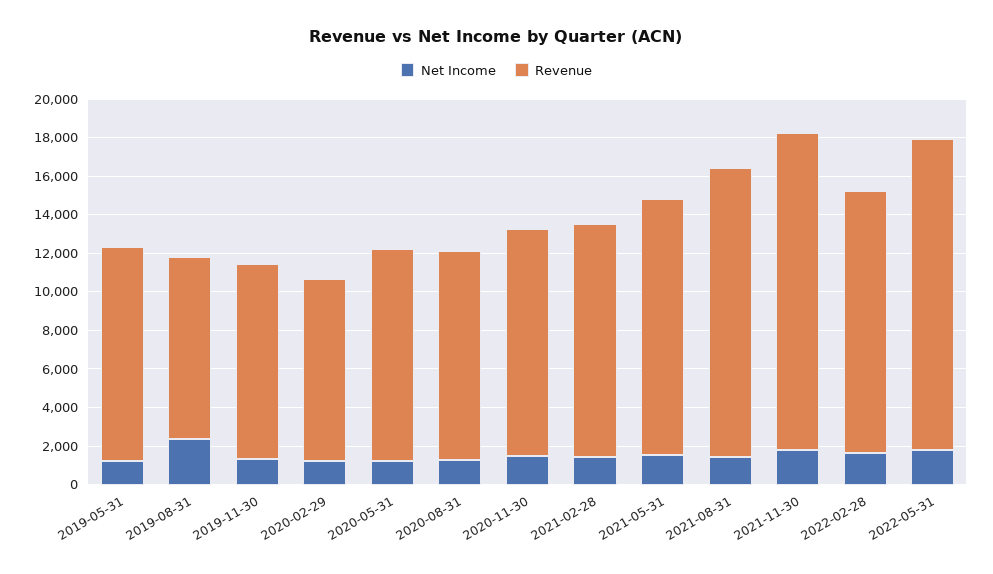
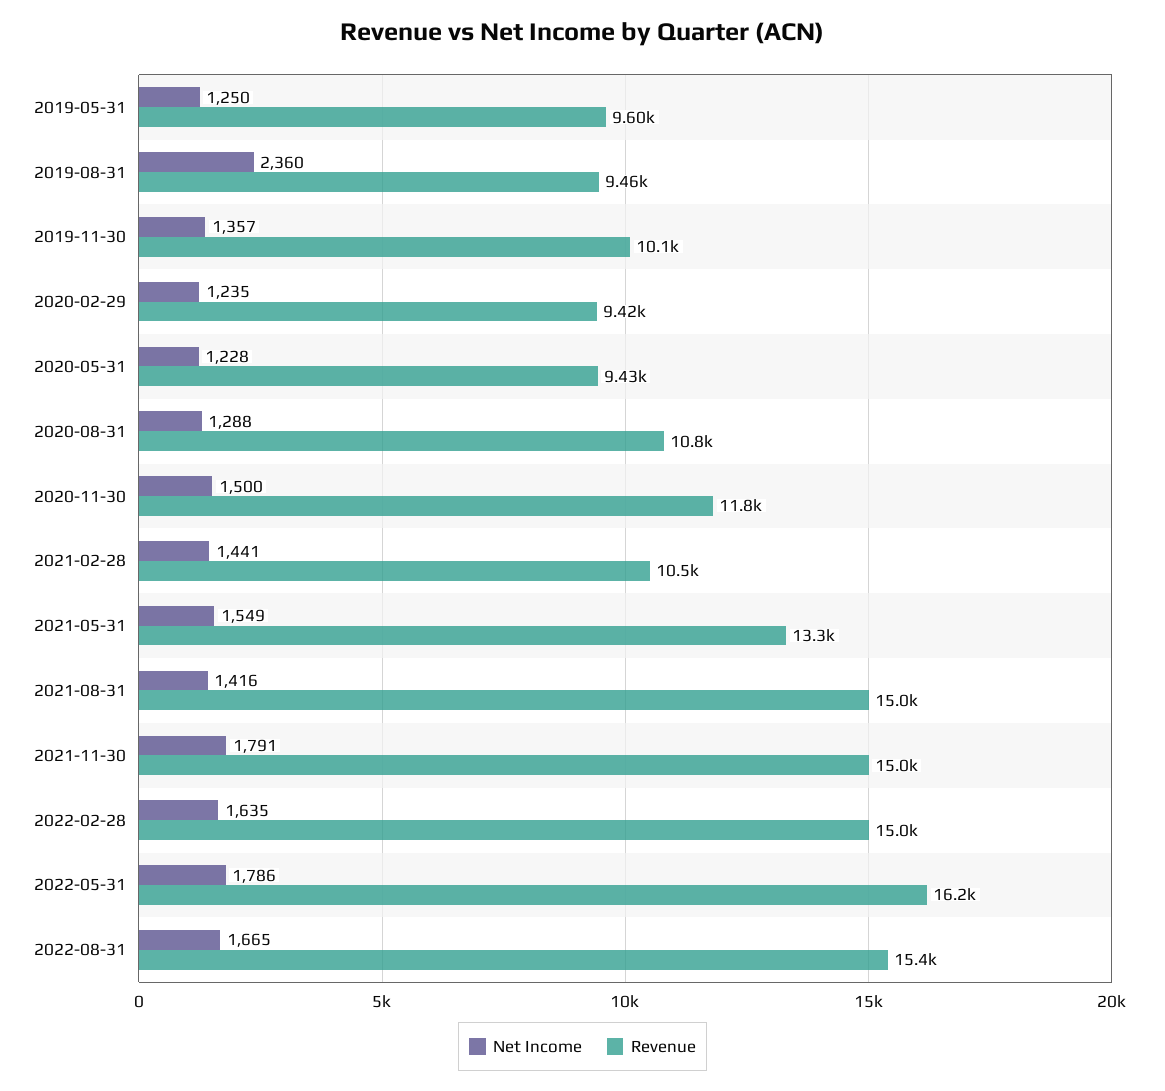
Revenue, 2019-05-31: 11000 -> 9600
Revenue, 2020-05-31: 11000 -> 9430
Revenue, 2021-02-28: 12000 -> 10500
Revenue, 2021-11-30: 16500 -> 15000
Revenue, 2022-02-28: 13500 -> 15000
Net Income, 2022-08-31: none -> 1665
Revenue, 2022-08-31: none -> 15400

